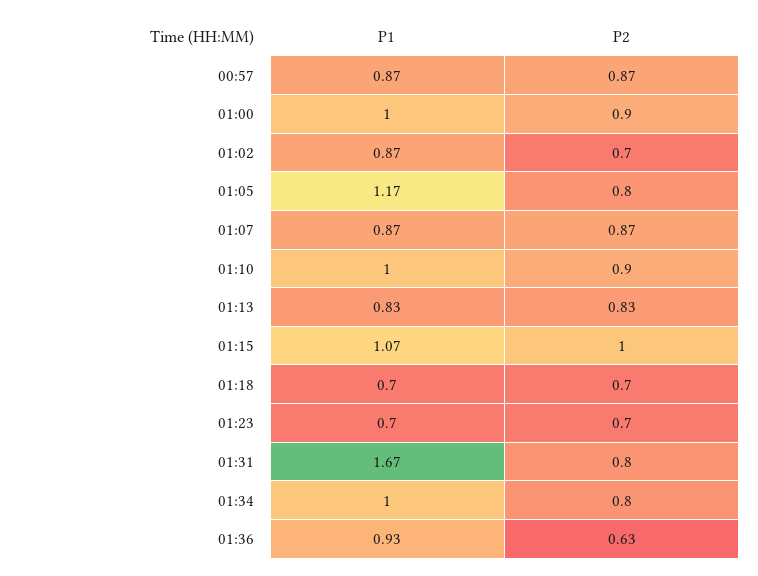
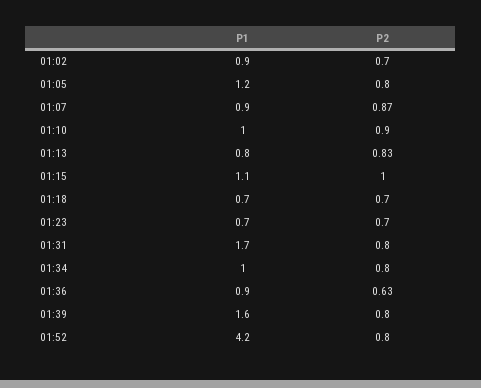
P1, 00:57: 0.87 -> none
P2, 00:57: 0.87 -> none
P1, 01:00: 1 -> none
P2, 01:00: 0.9 -> none
P1, 01:39: none -> 1.6
P2, 01:39: none -> 0.8
P1, 01:52: none -> 4.2
P2, 01:52: none -> 0.8

